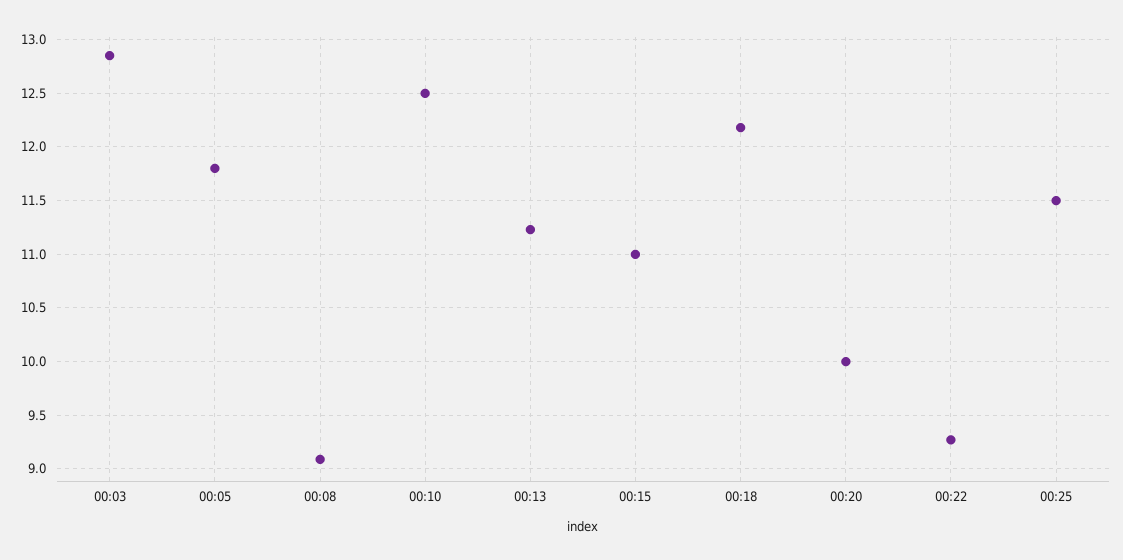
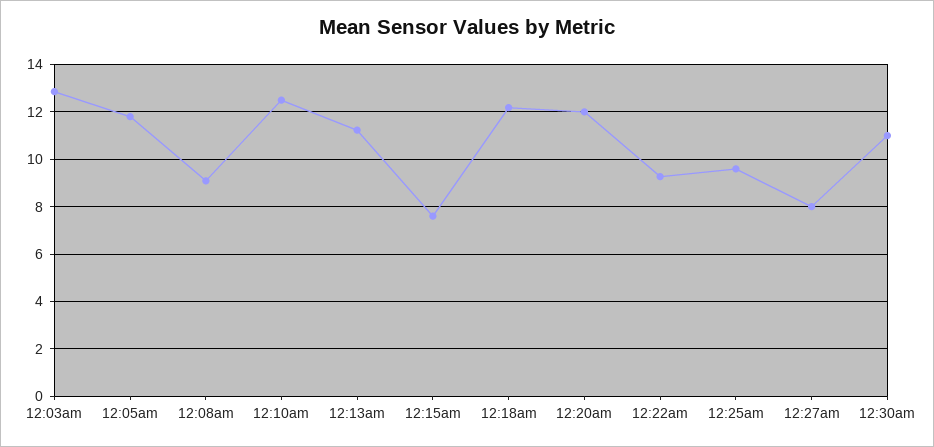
00:15: 11 -> 7.5
00:20: 10 -> 12
00:25: 11.5 -> 9.5
12:27am: none -> 8
12:30am: none -> 11

